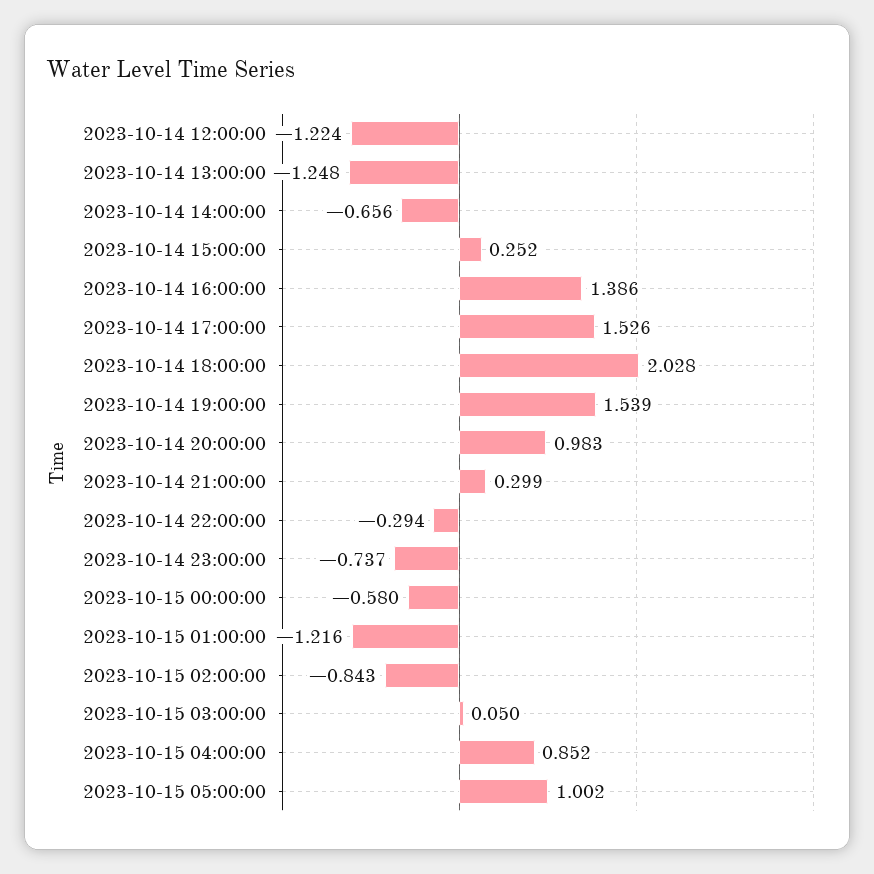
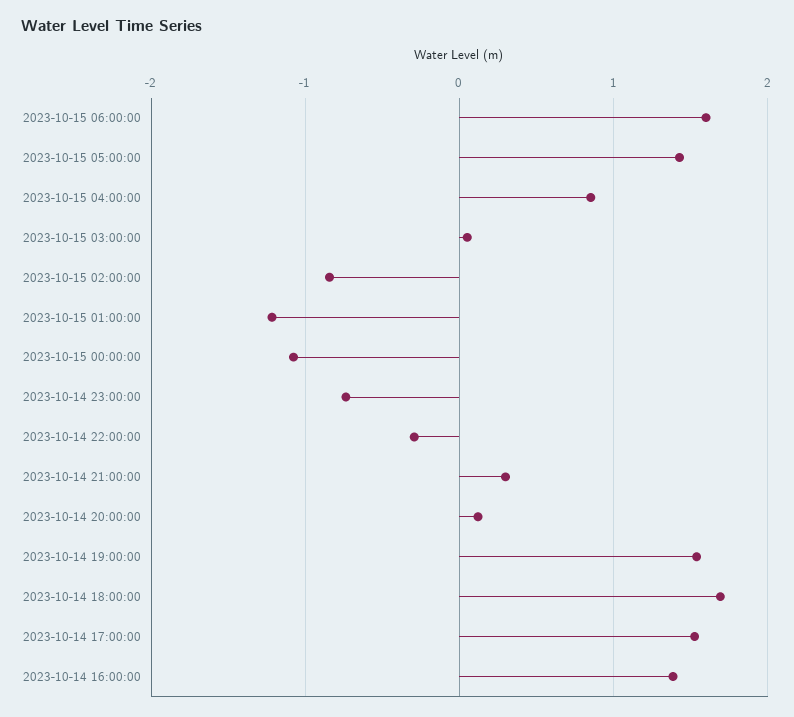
2023-10-14 12:00:00: -1.224 -> none
2023-10-14 13:00:00: -1.248 -> none
2023-10-14 14:00:00: -0.656 -> none
2023-10-14 15:00:00: 0.252 -> none
2023-10-14 18:00:00: 2.028 -> 1.7
2023-10-14 20:00:00: 0.983 -> 0.1
2023-10-15 00:00:00: -0.58 -> -1.1
2023-10-15 05:00:00: 1.002 -> 1.4
2023-10-15 06:00:00: none -> 1.6

